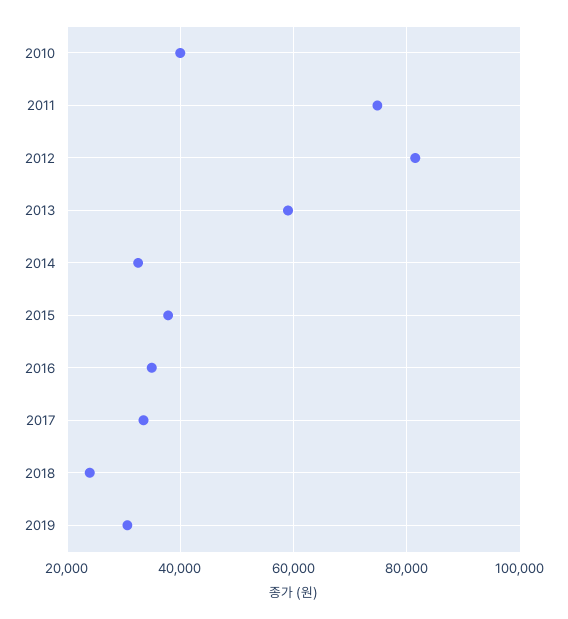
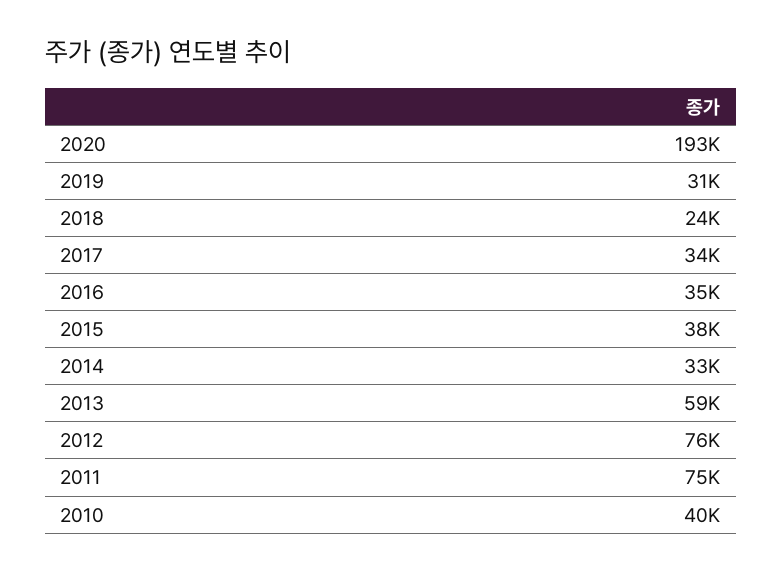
2012: 82000 -> 76000
2020: none -> 193000

